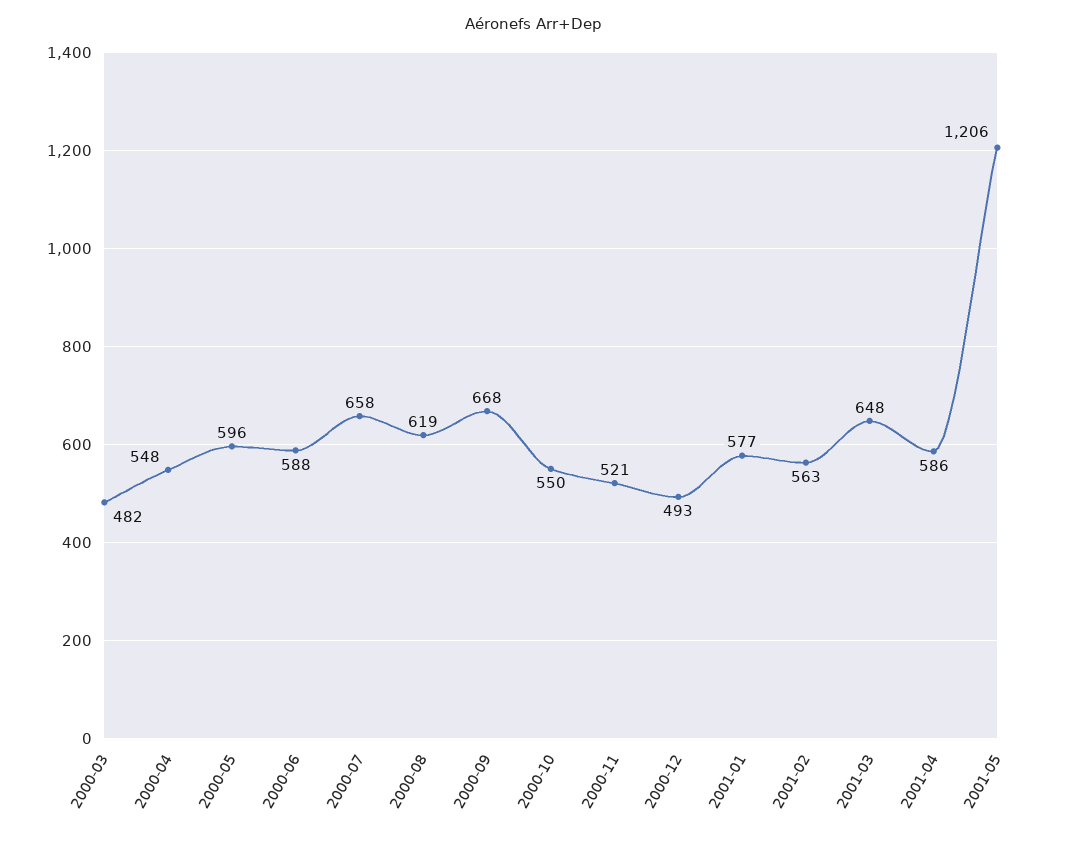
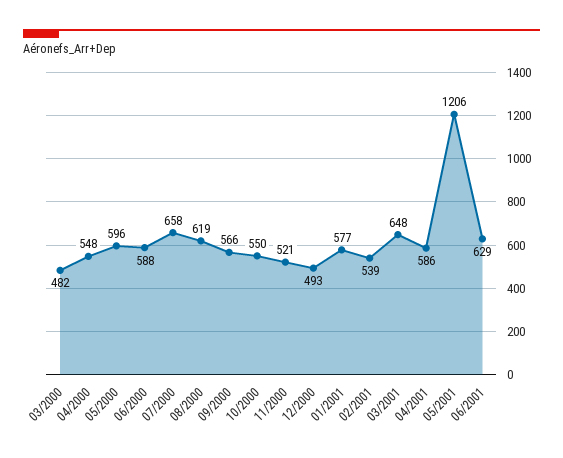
2000-09: 668 -> 566
2001-02: 563 -> 539
06/2001: none -> 629

